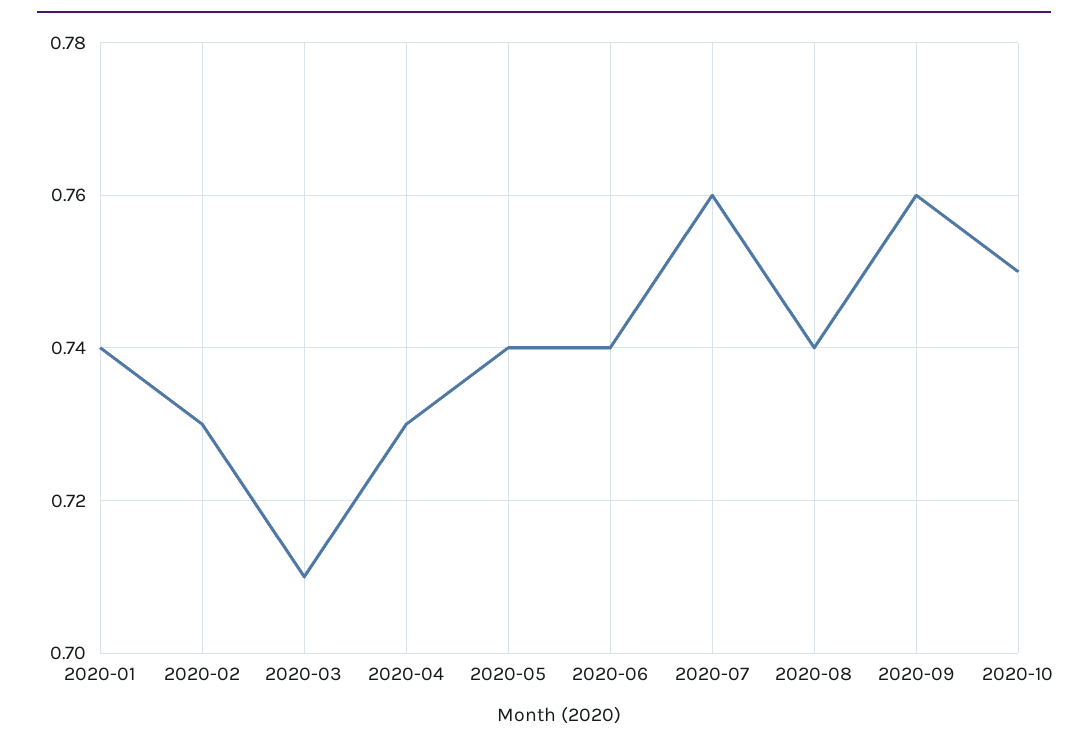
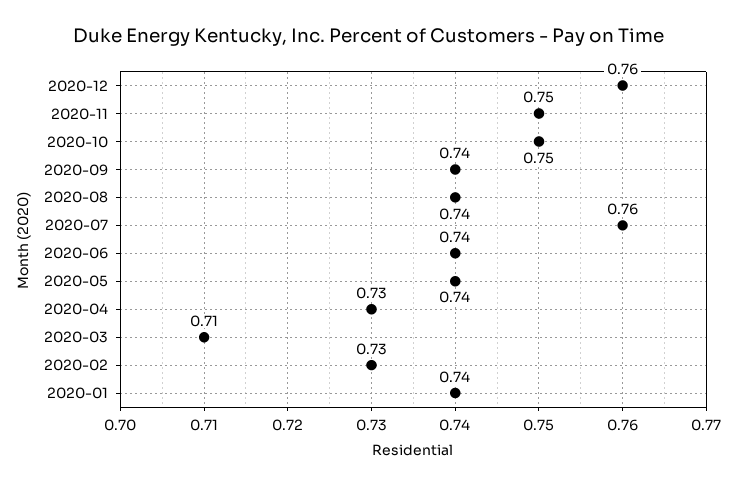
2020-09: 0.76 -> 0.74
2020-12: none -> 0.76
2020-11: none -> 0.75

